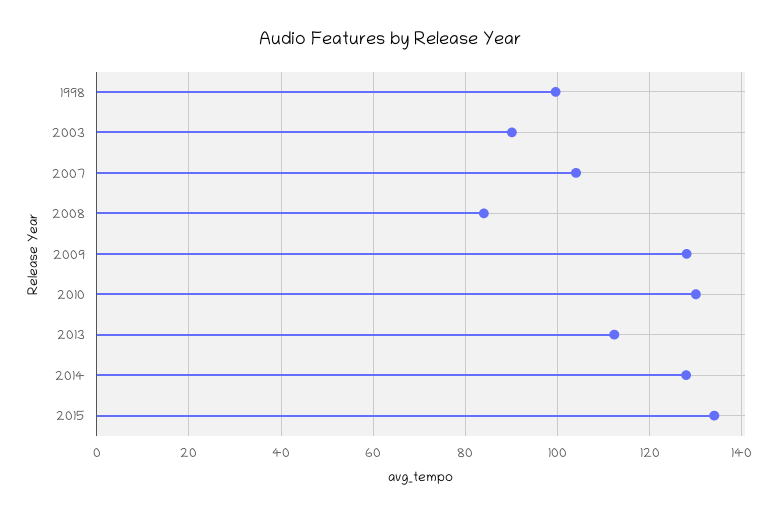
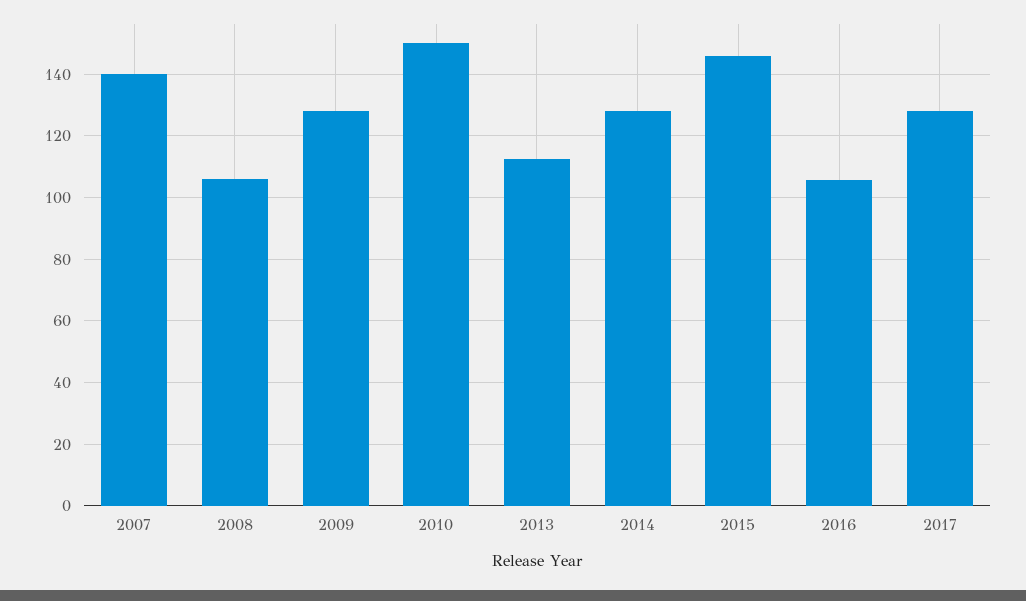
1998: 100 -> none
2003: 90 -> none
2007: 104 -> 140
2008: 84 -> 106
2010: 130 -> 150
2015: 134 -> 146
2016: none -> 106
2017: none -> 128

